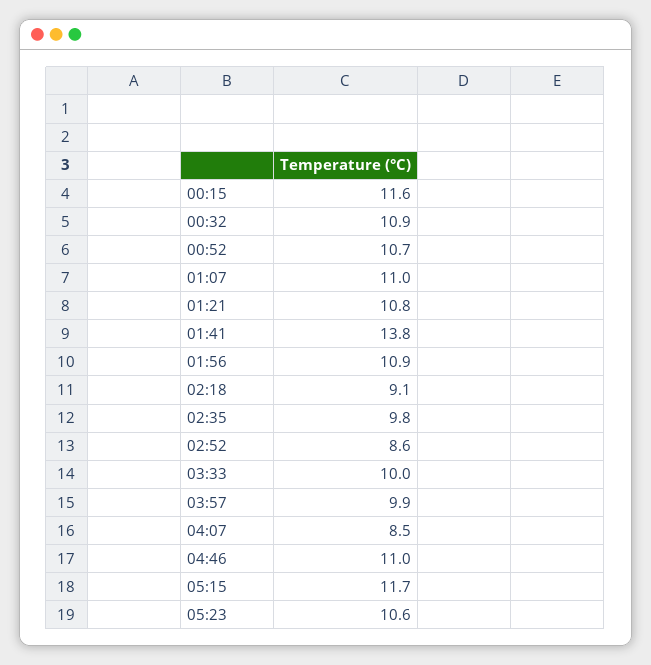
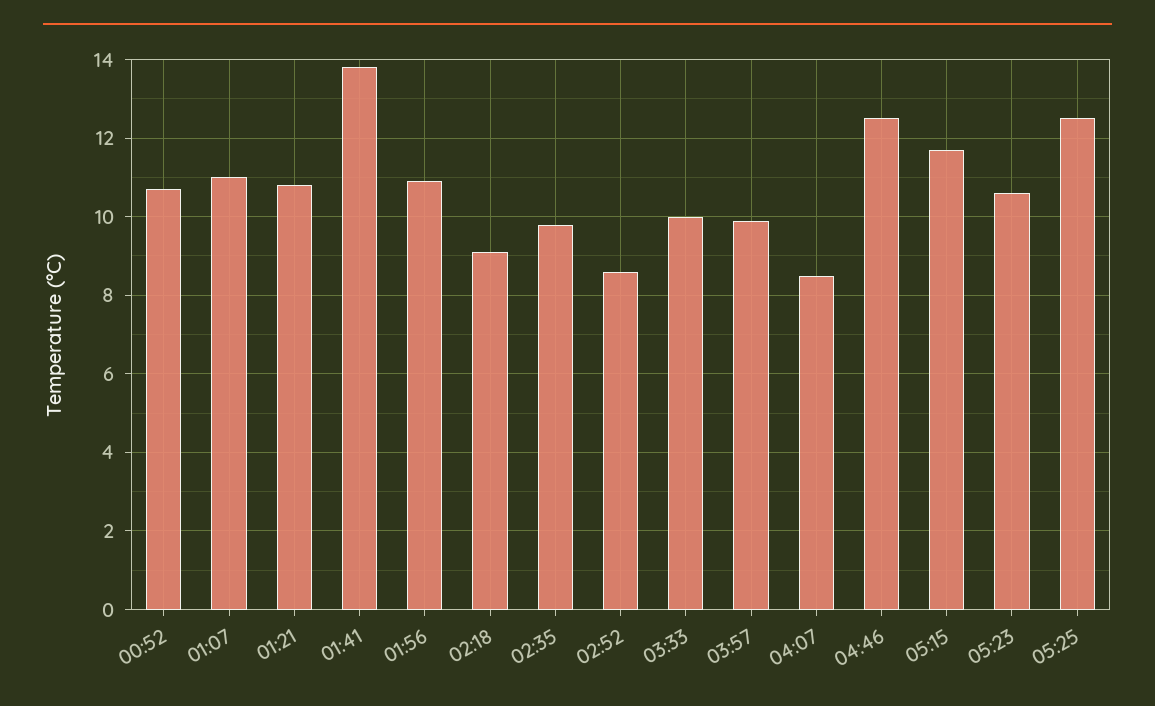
00:15: 11.6 -> none
00:32: 10.9 -> none
04:46: 11 -> 12.5
05:25: none -> 12.5

